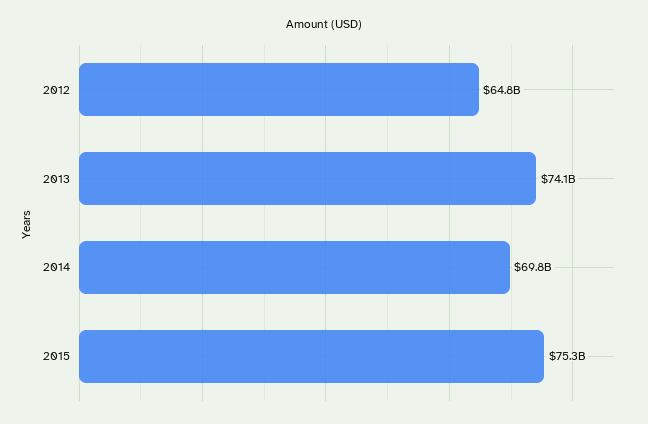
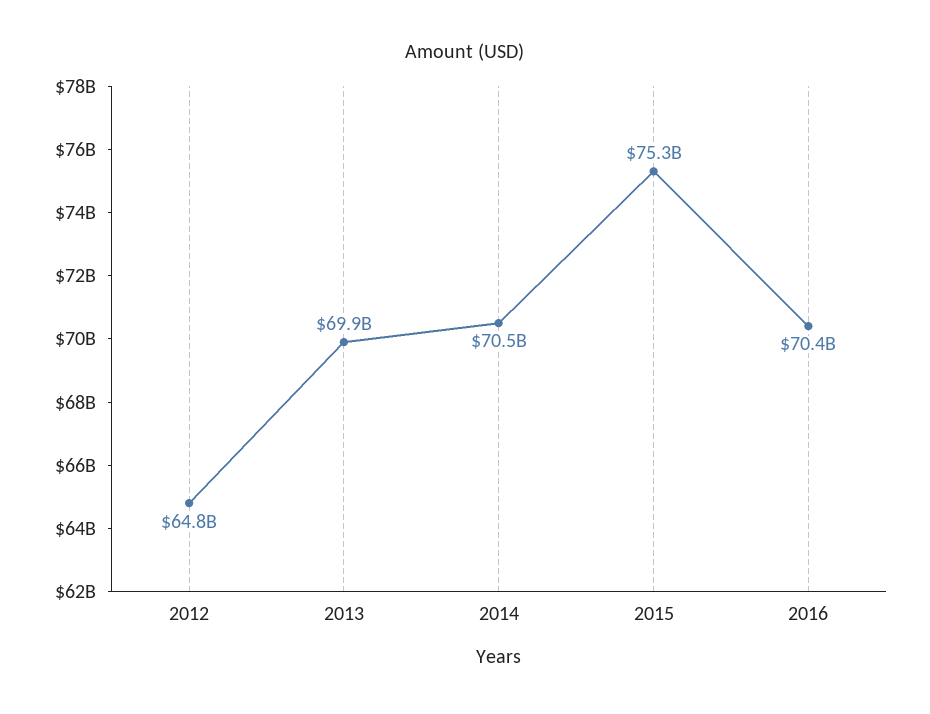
2013: 74100000000 -> 69900000000
2014: 69800000000 -> 70500000000
2016: none -> 70400000000

